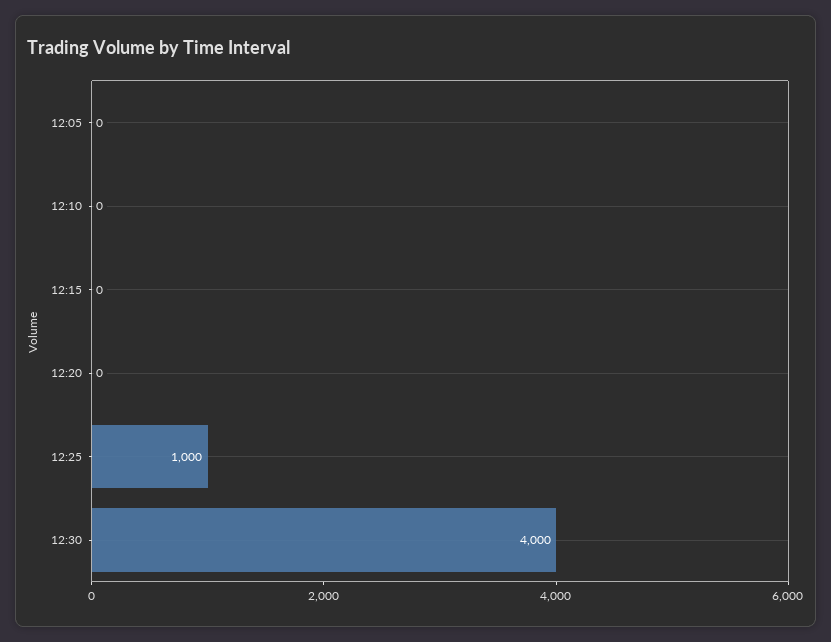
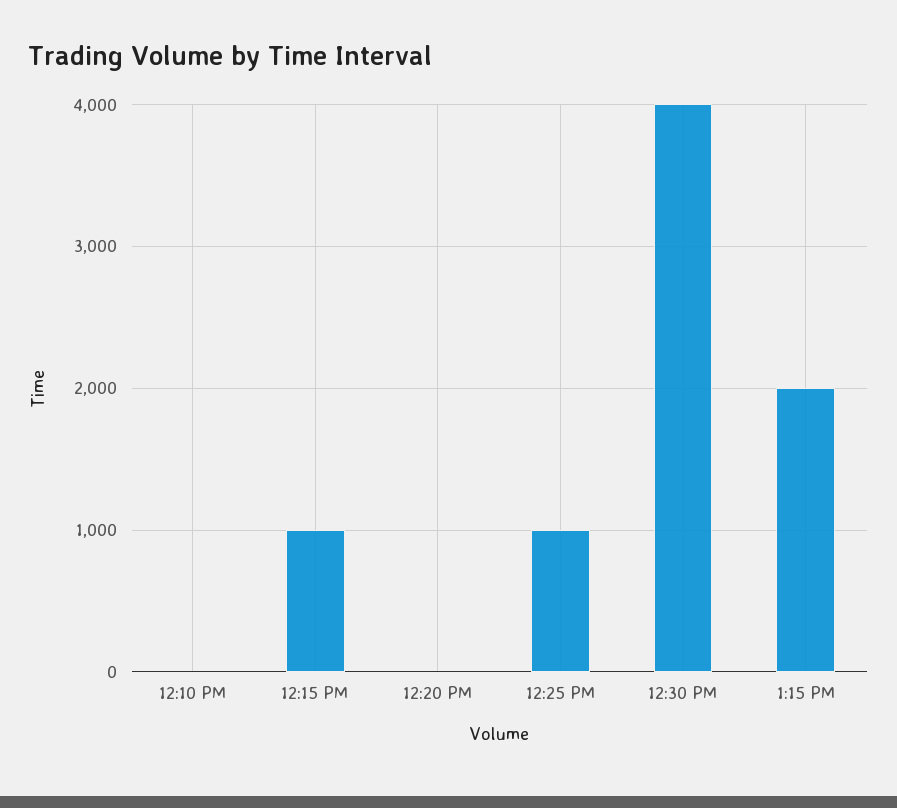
12:05: 0 -> none
12:15: 0 -> 1000
1:15 PM: none -> 2000

